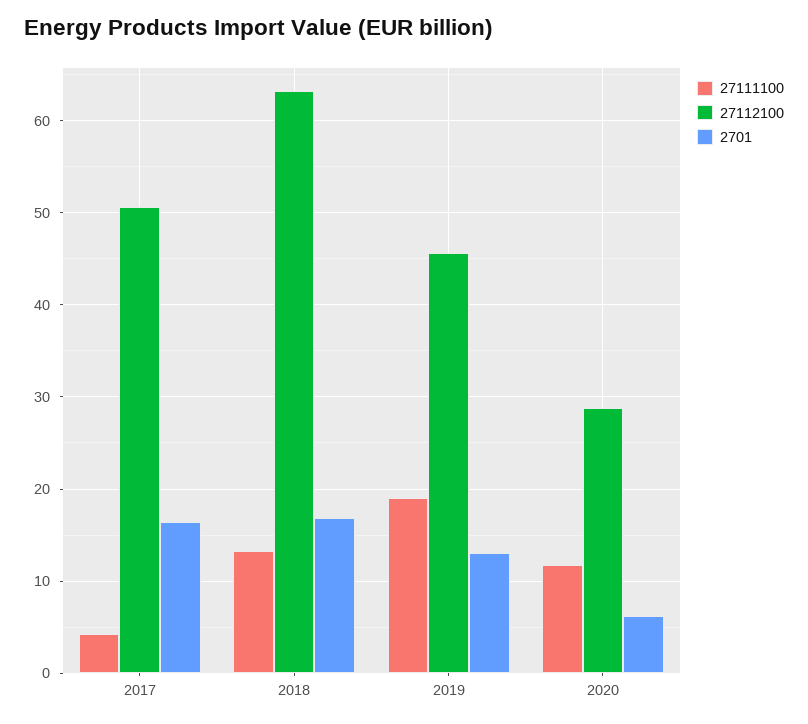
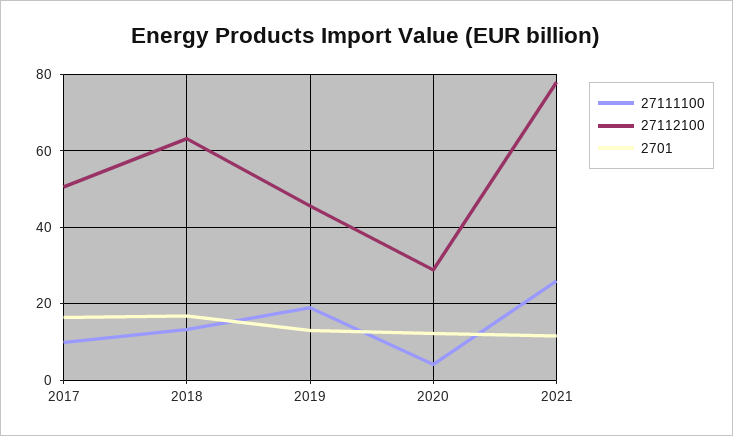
27111100, 2017: 4 -> 10
27111100, 2020: 12 -> 4
2701, 2020: 6 -> 12
27111100, 2021: none -> 26
27112100, 2021: none -> 78
2701, 2021: none -> 12

